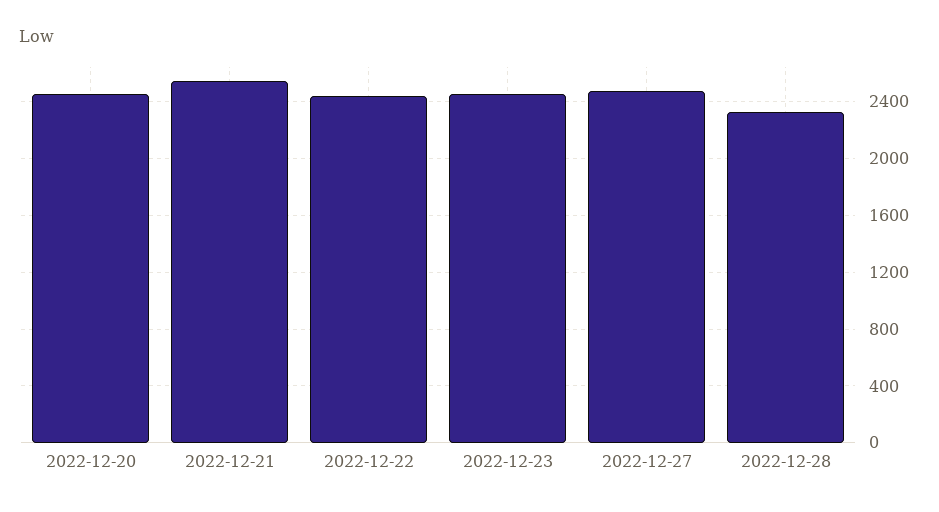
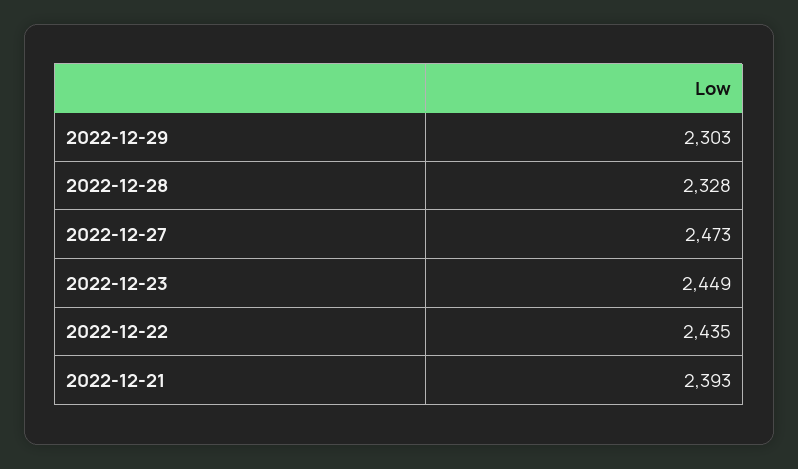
2022-12-20: 2450 -> none
2022-12-21: 2550 -> 2393
2022-12-29: none -> 2303

